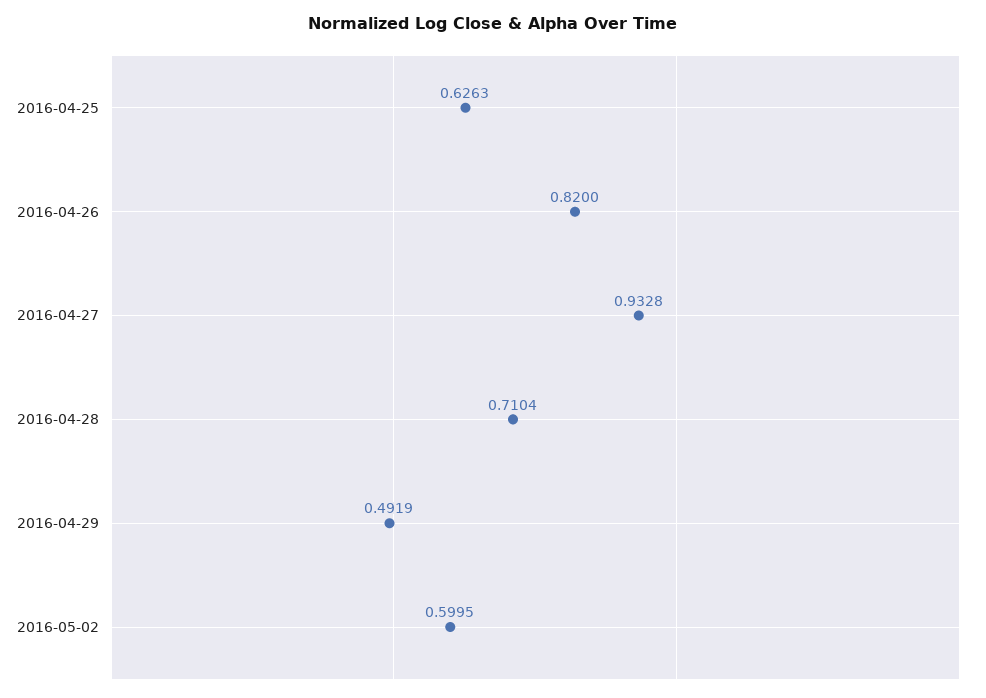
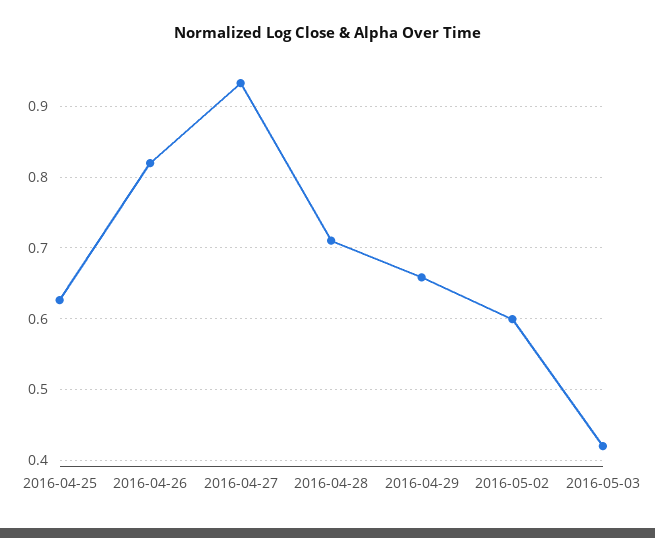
2016-04-29: 0.4919 -> 0.66
2016-05-03: none -> 0.42

